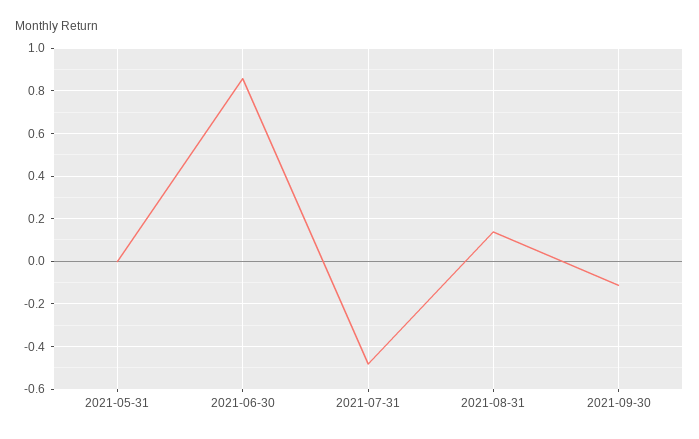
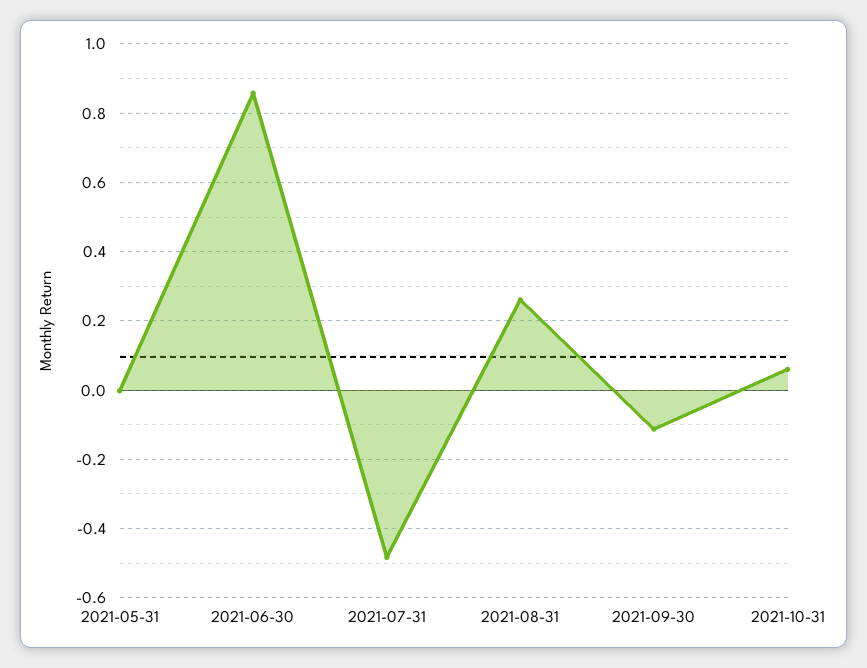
2021-08-31: 0.15 -> 0.26
2021-10-31: none -> 0.06

